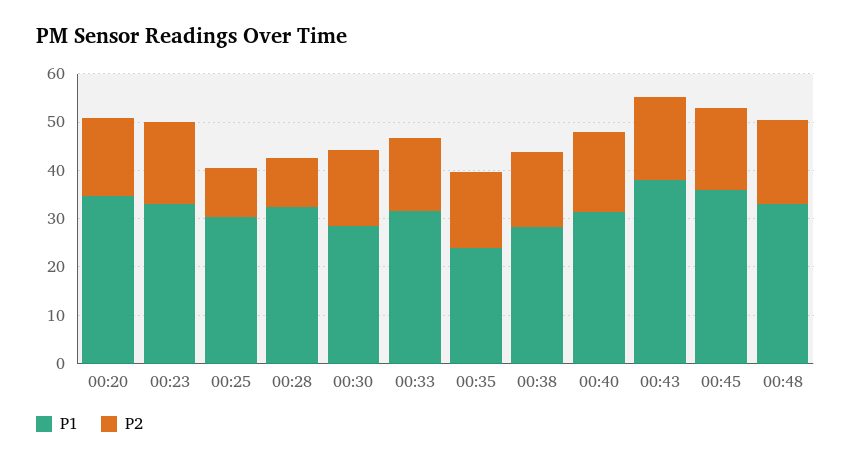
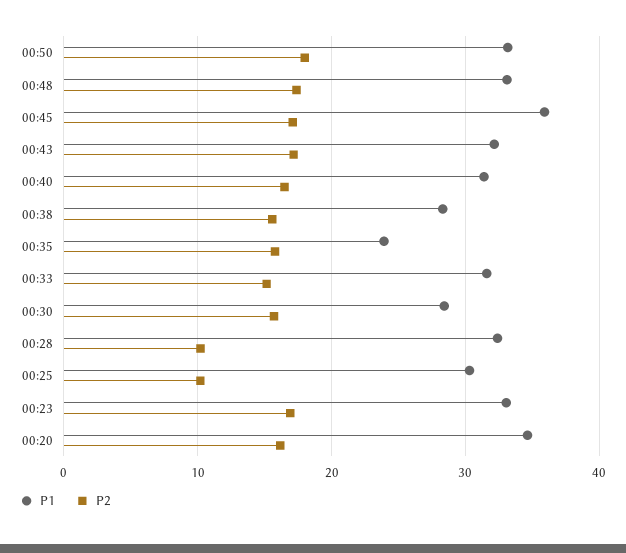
P1, 00:43: 38 -> 32
P1, 00:50: none -> 33
P2, 00:50: none -> 18

